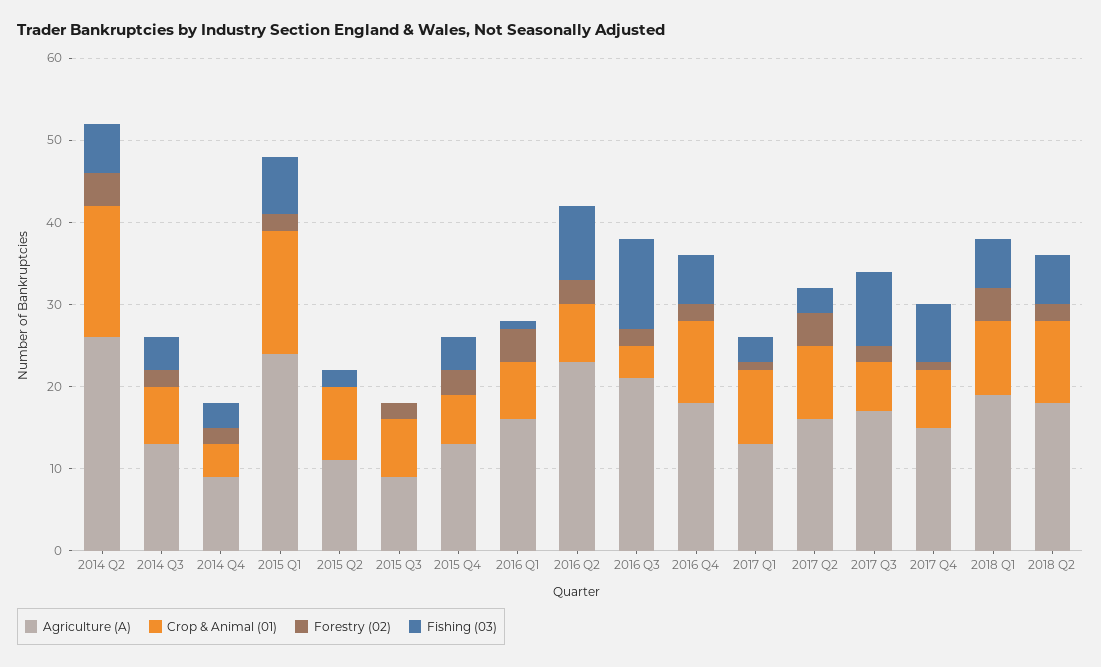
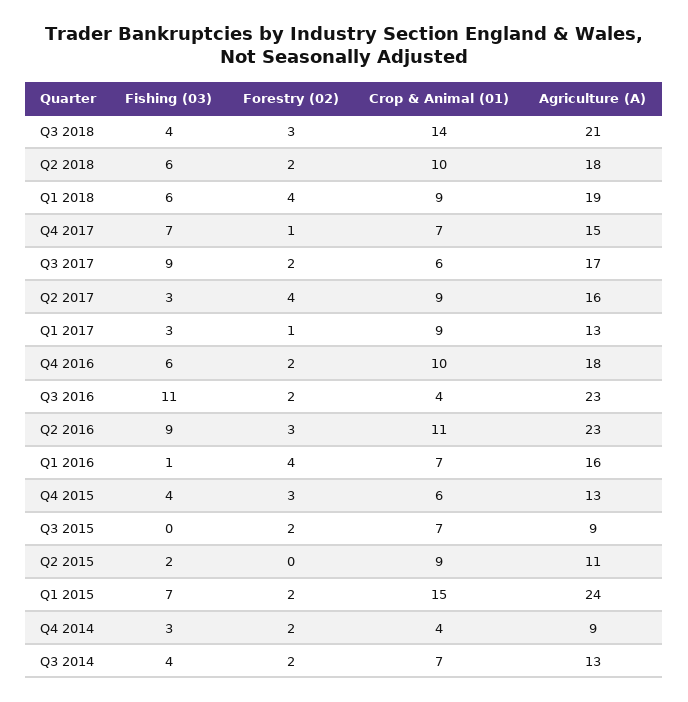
Agriculture (A), 2014 Q2: 26 -> none
Crop & Animal (01), 2014 Q2: 16 -> none
Forestry (02), 2014 Q2: 4 -> none
Fishing (03), 2014 Q2: 6 -> none
Crop & Animal (01), 2016 Q2: 7 -> 11
Agriculture (A), 2016 Q3: 21 -> 23
Fishing (03), Q3 2018: none -> 4
Forestry (02), Q3 2018: none -> 3
Crop & Animal (01), Q3 2018: none -> 14
Agriculture (A), Q3 2018: none -> 21

